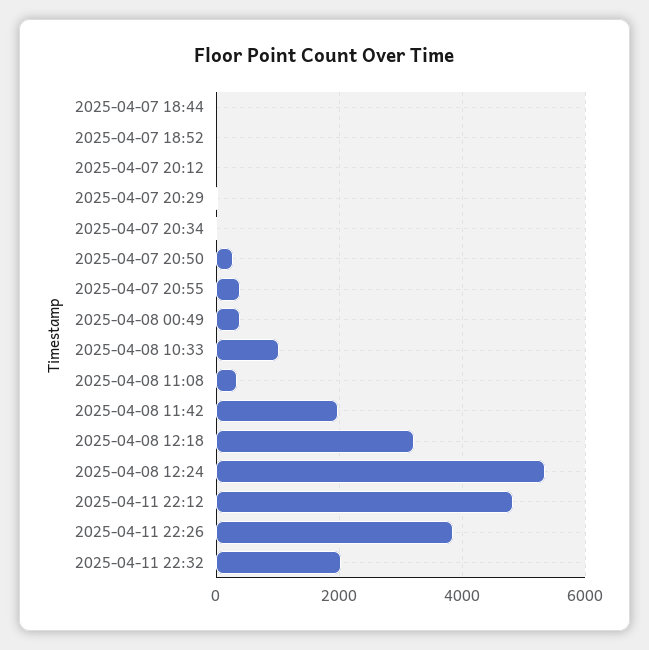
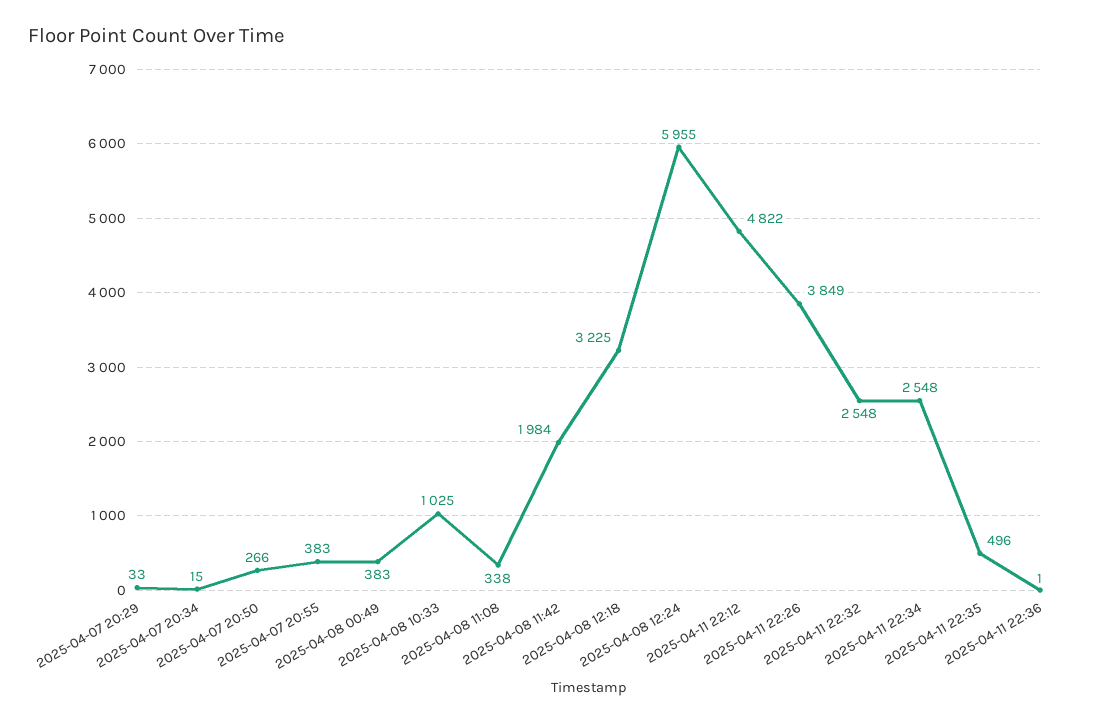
2025-04-07 18:44: 0 -> none
2025-04-07 18:52: 0 -> none
2025-04-07 20:12: 0 -> none
2025-04-08 12:24: 5400 -> 5955
2025-04-11 22:32: 2000 -> 2548
2025-04-11 22:34: none -> 2548
2025-04-11 22:35: none -> 496
2025-04-11 22:36: none -> 1

